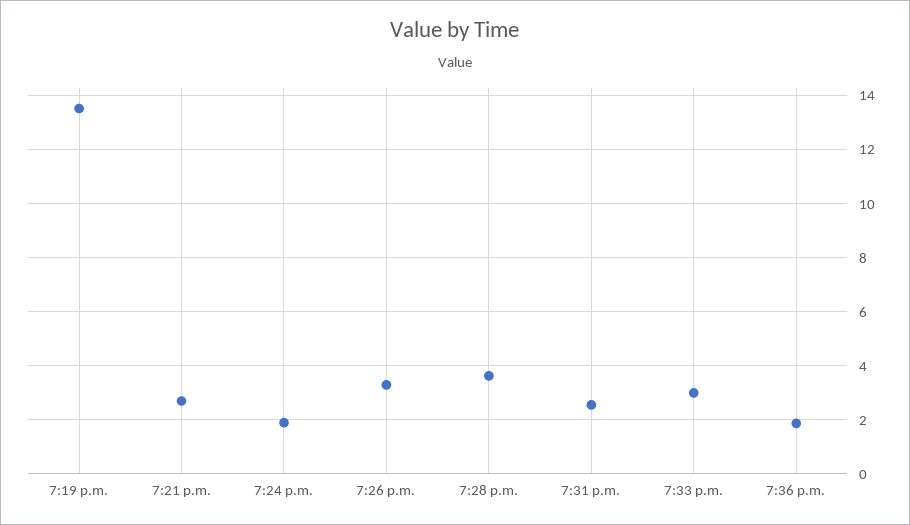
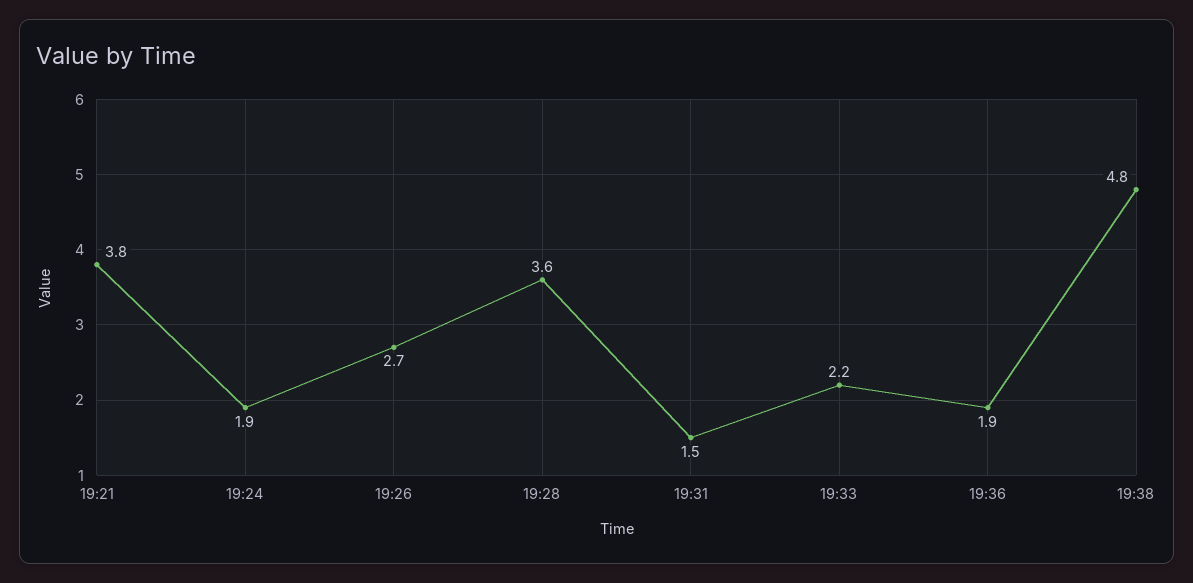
7:19 p.m.: 13.5 -> none
7:21 p.m.: 2.75 -> 3.8
7:26 p.m.: 3.25 -> 2.7
7:31 p.m.: 2.5 -> 1.5
7:33 p.m.: 3 -> 2.2
19:38: none -> 4.8

